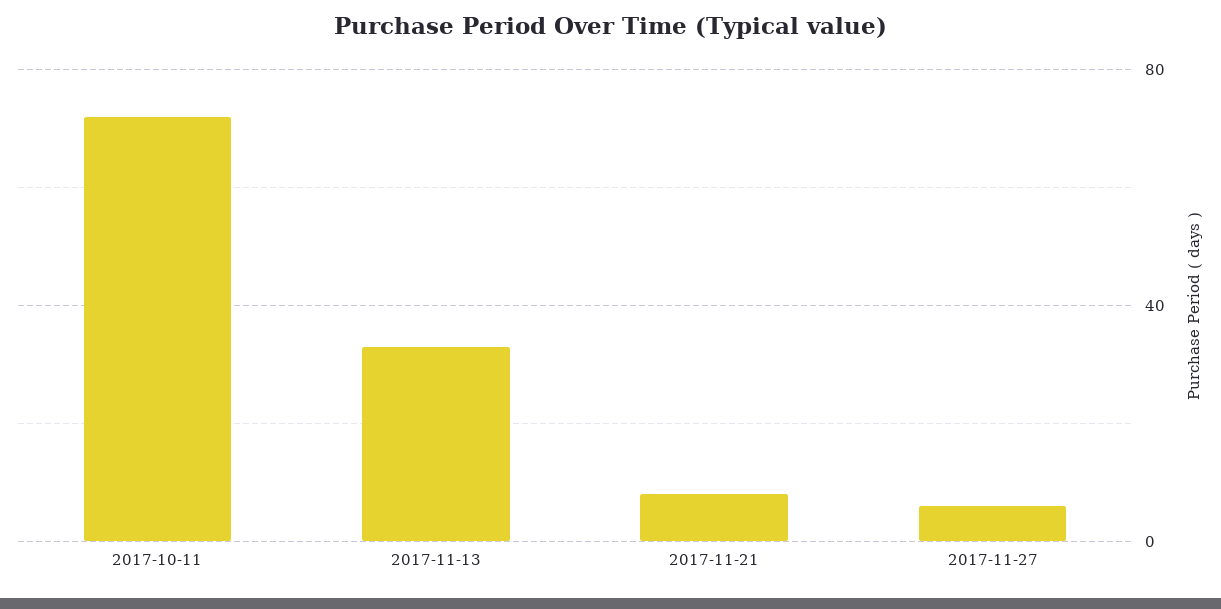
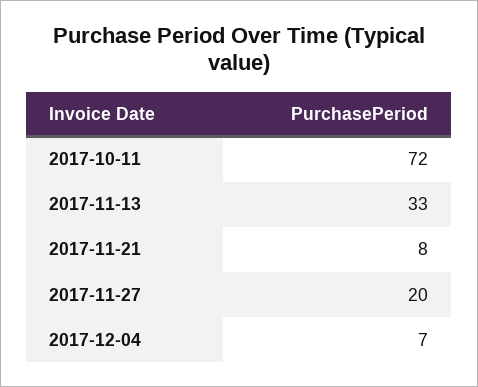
2017-11-27: 5 -> 20
2017-12-04: none -> 7

